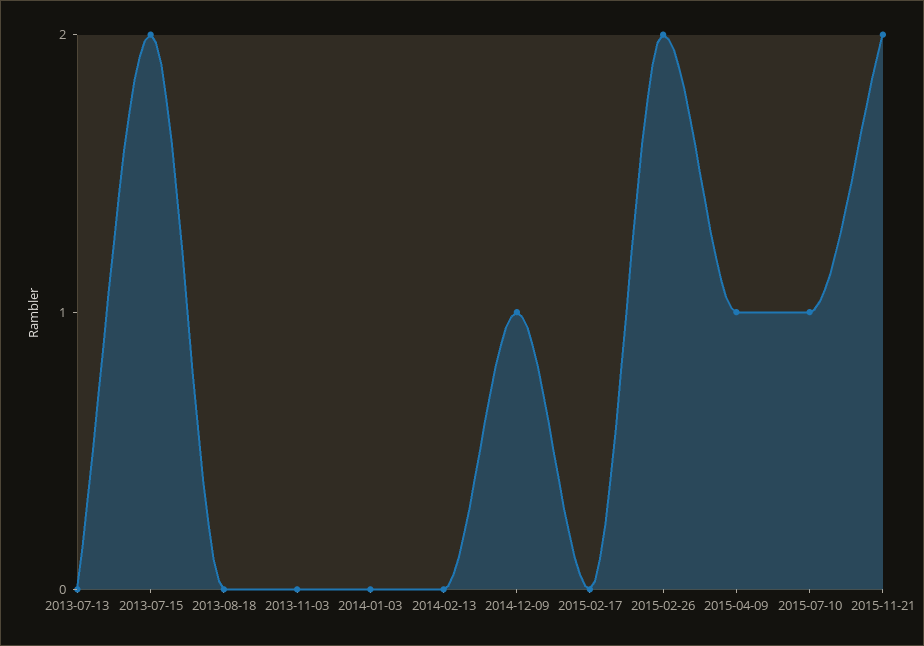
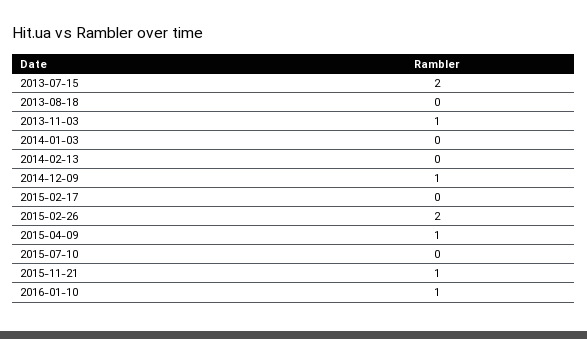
2013-07-13: 0 -> none
2013-11-03: 0 -> 1
2015-07-10: 1 -> 0
2015-11-21: 2 -> 1
2016-01-10: none -> 1

